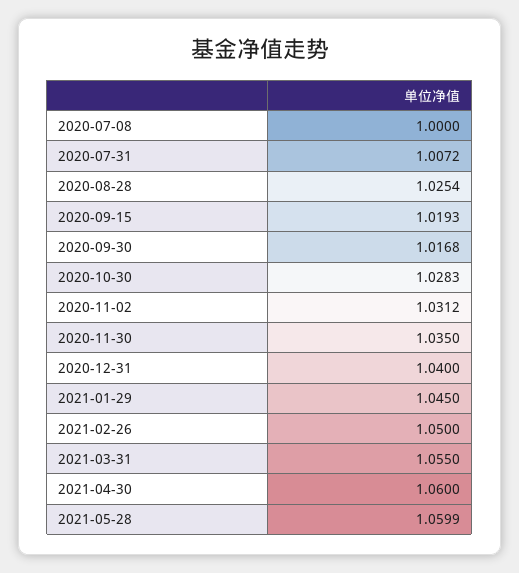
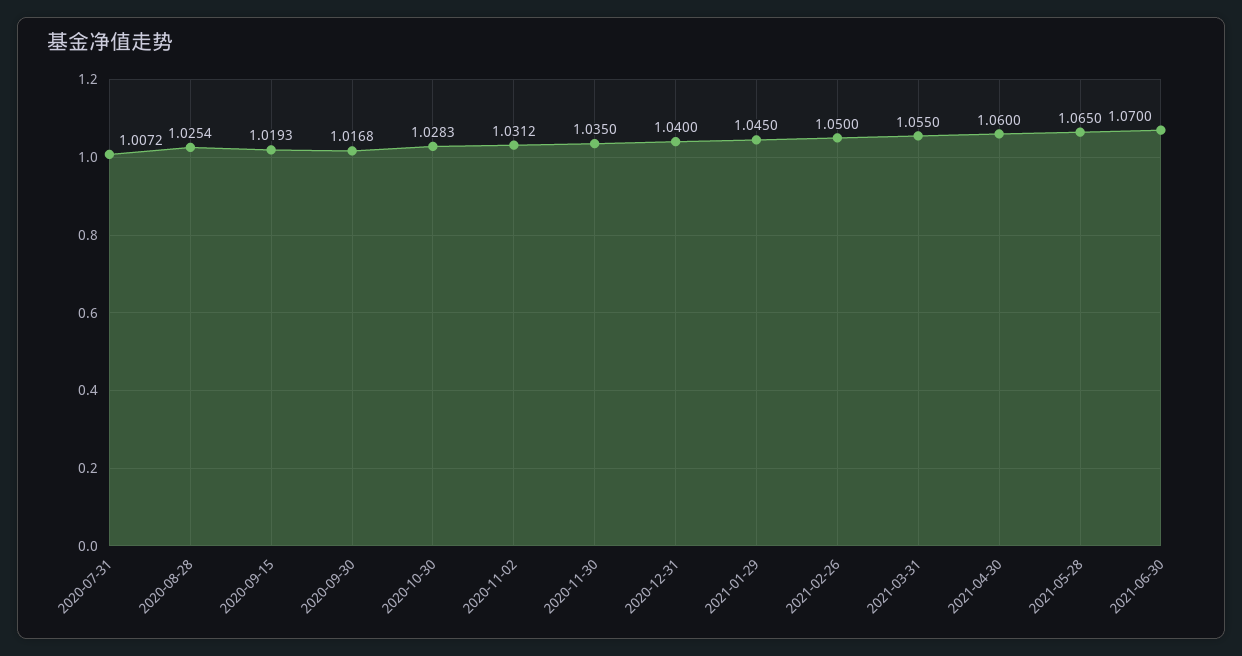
2020-07-08: 1 -> none
2021-05-28: 1.0599 -> 1.065
2021-06-30: none -> 1.07

